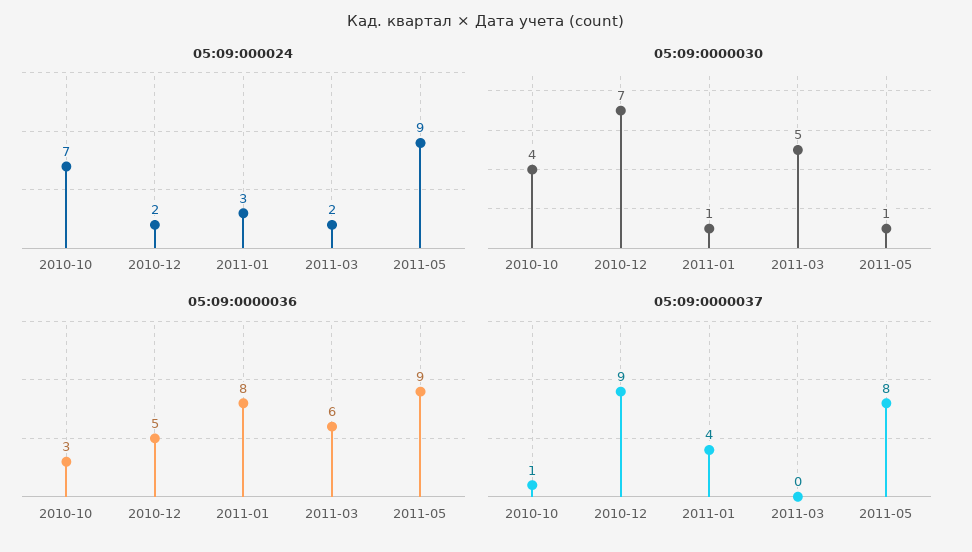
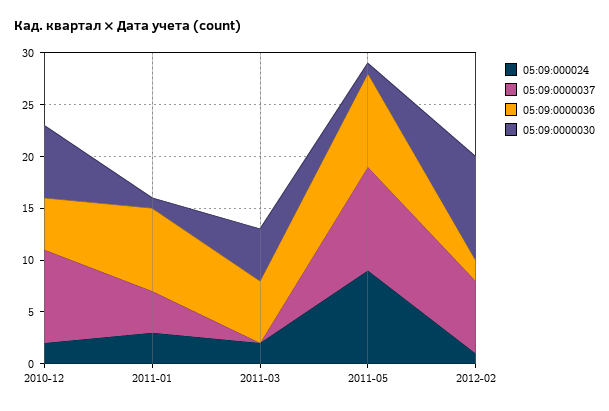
05:09:000024, 2010-10: 7 -> none
05:09:0000030, 2010-10: 4 -> none
05:09:0000036, 2010-10: 3 -> none
05:09:0000037, 2010-10: 1 -> none
05:09:0000037, 2011-05: 8 -> 10
05:09:000024, 2012-02: none -> 1
05:09:0000037, 2012-02: none -> 7
05:09:0000036, 2012-02: none -> 2
05:09:0000030, 2012-02: none -> 10

